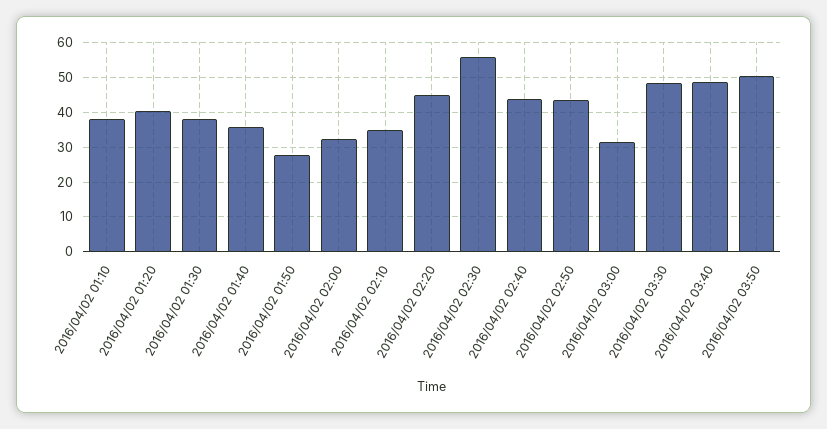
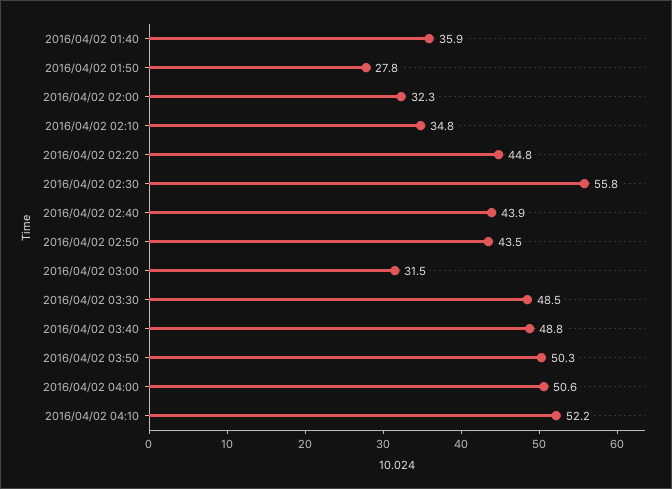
2016/04/02 01:10: 38 -> none
2016/04/02 01:20: 40 -> none
2016/04/02 01:30: 38 -> none
2016/04/02 04:00: none -> 50.6
2016/04/02 04:10: none -> 52.2

